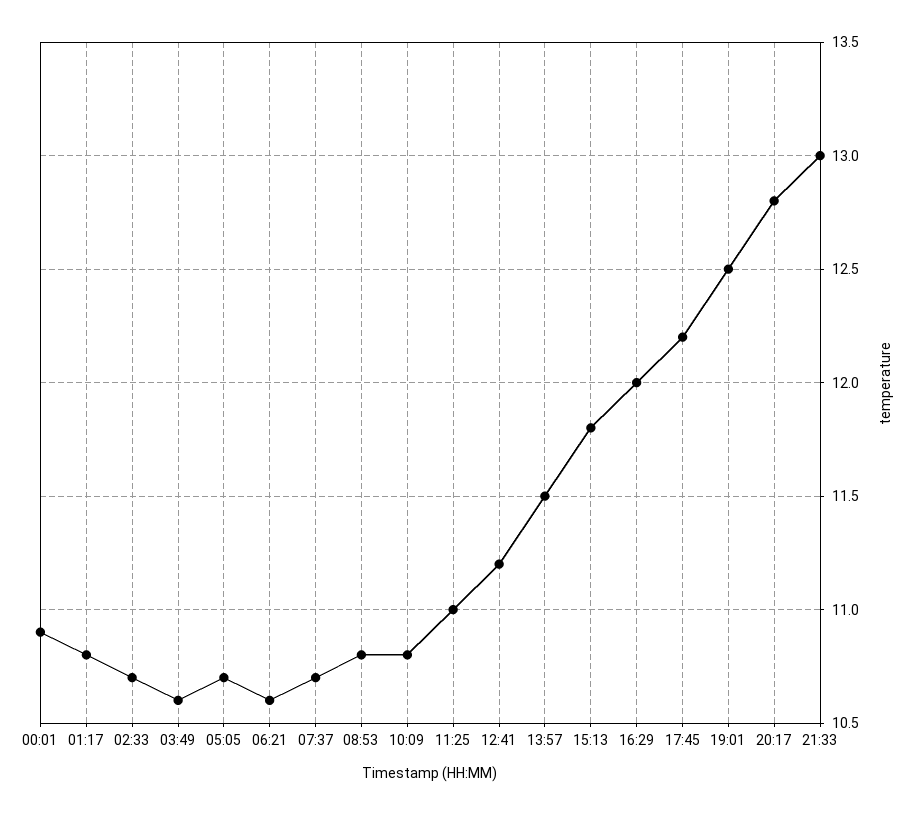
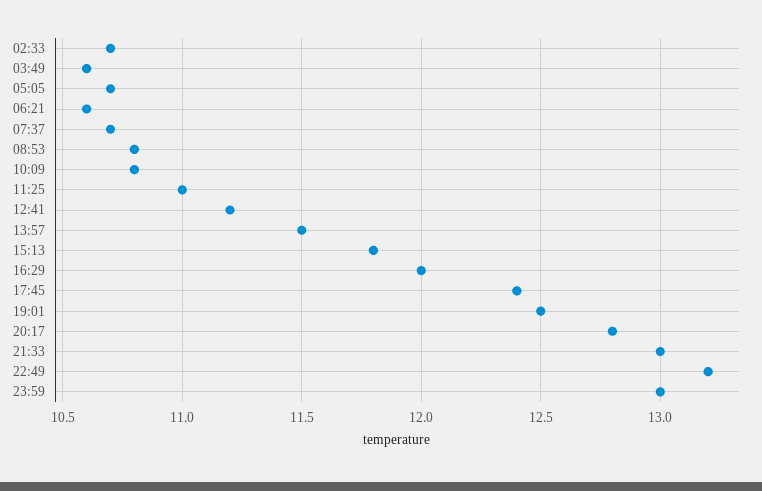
00:01: 10.9 -> none
01:17: 10.8 -> none
17:45: 12.2 -> 12.4
22:49: none -> 13.2
23:59: none -> 13

